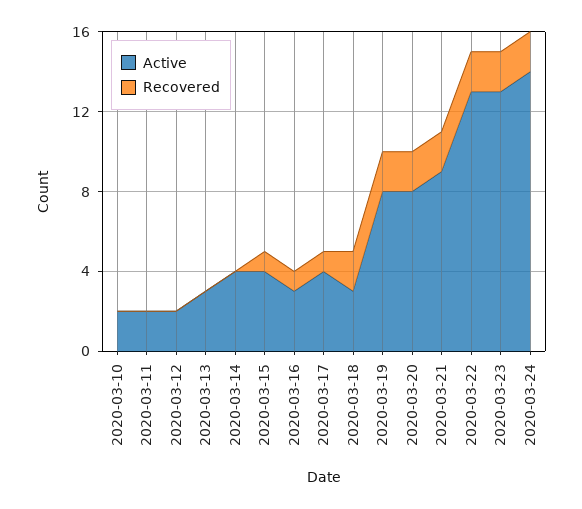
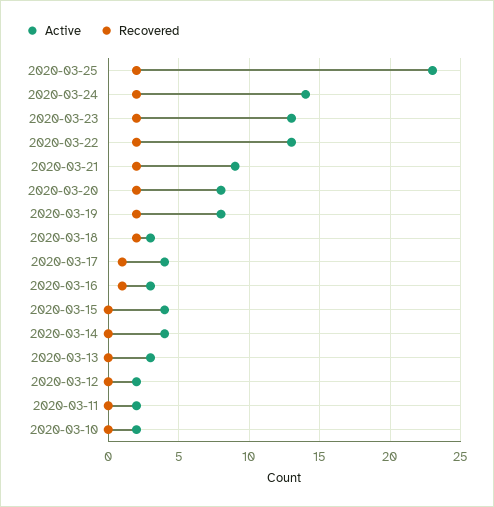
Recovered, 2020-03-15: 1 -> 0
Active, 2020-03-25: none -> 23
Recovered, 2020-03-25: none -> 2

